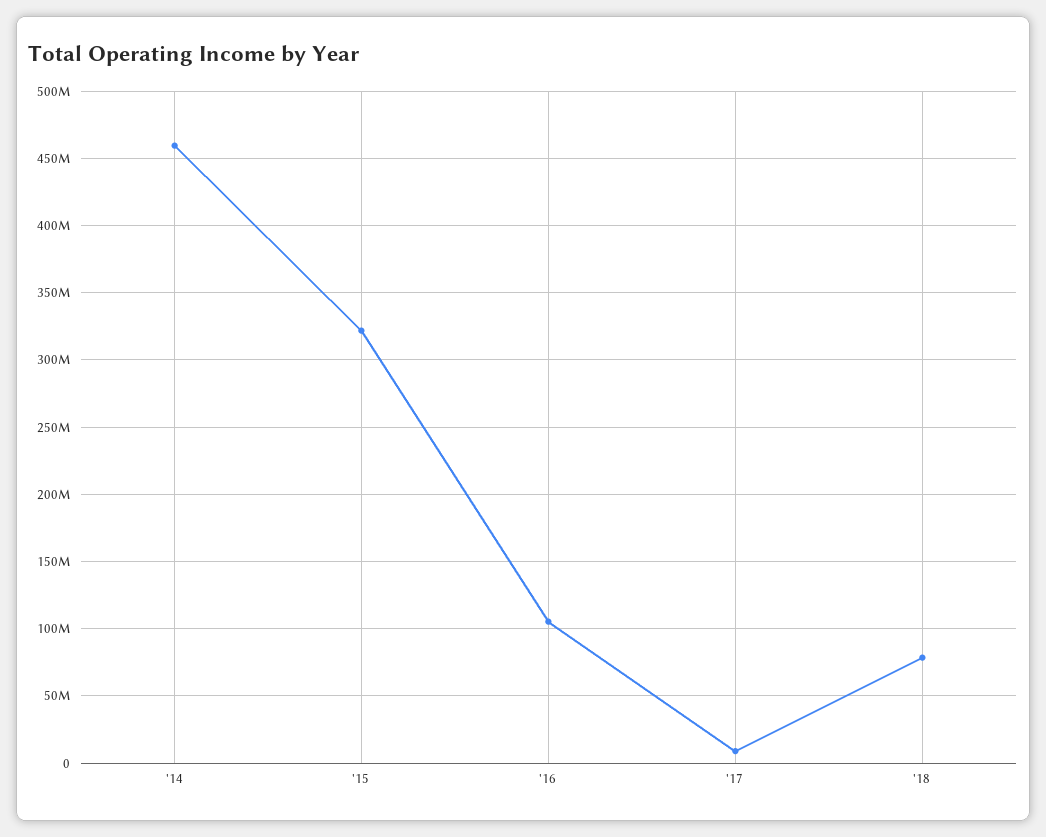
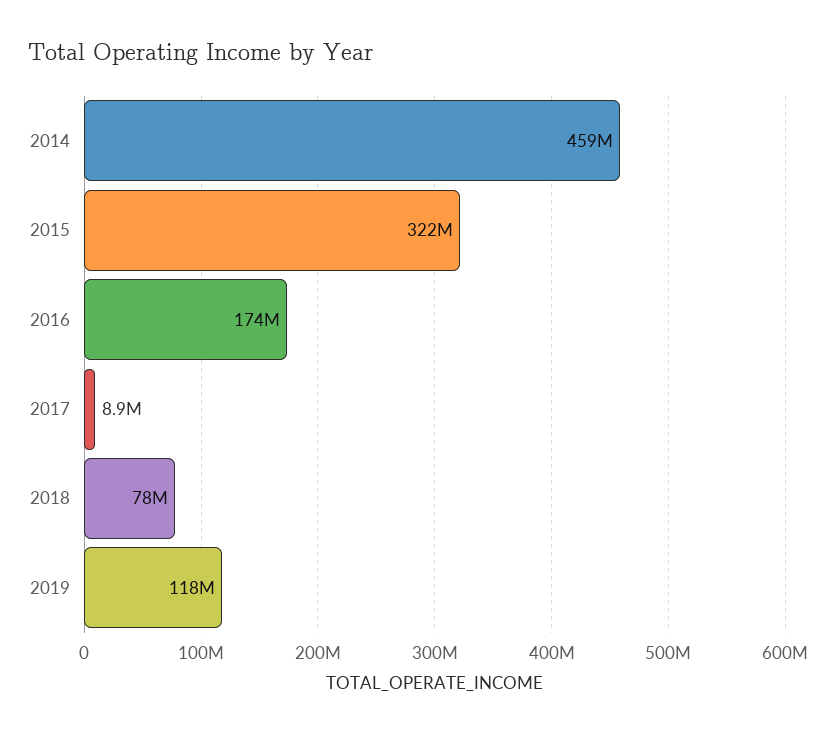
'16: 105000000 -> 174000000
2019: none -> 118000000

